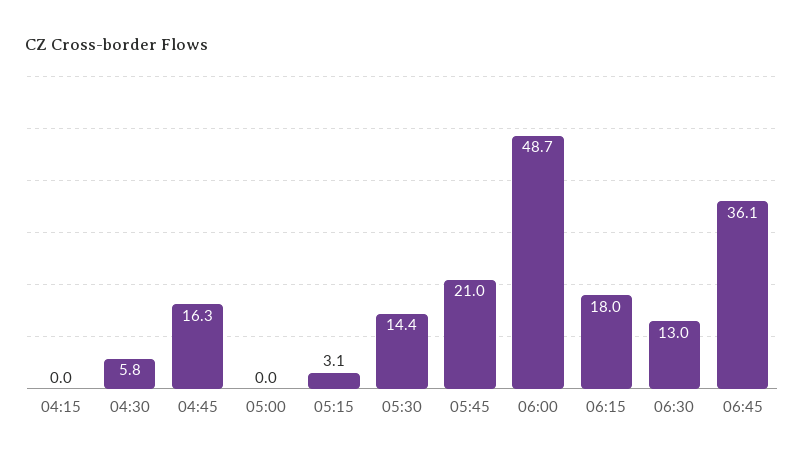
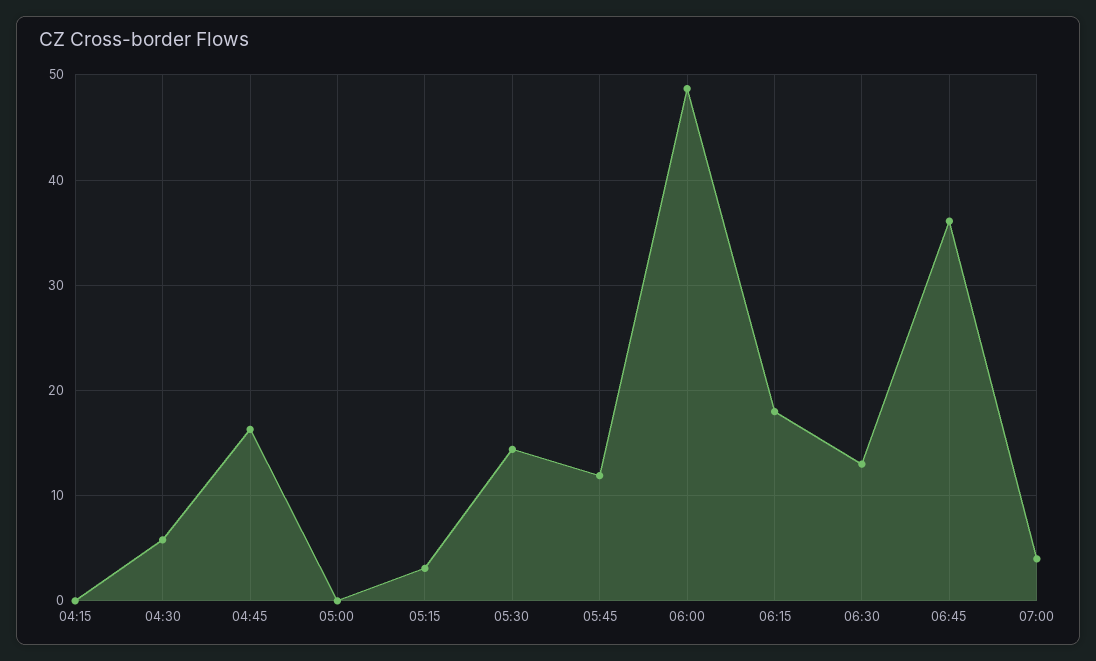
05:45: 21 -> 12
07:00: none -> 4

